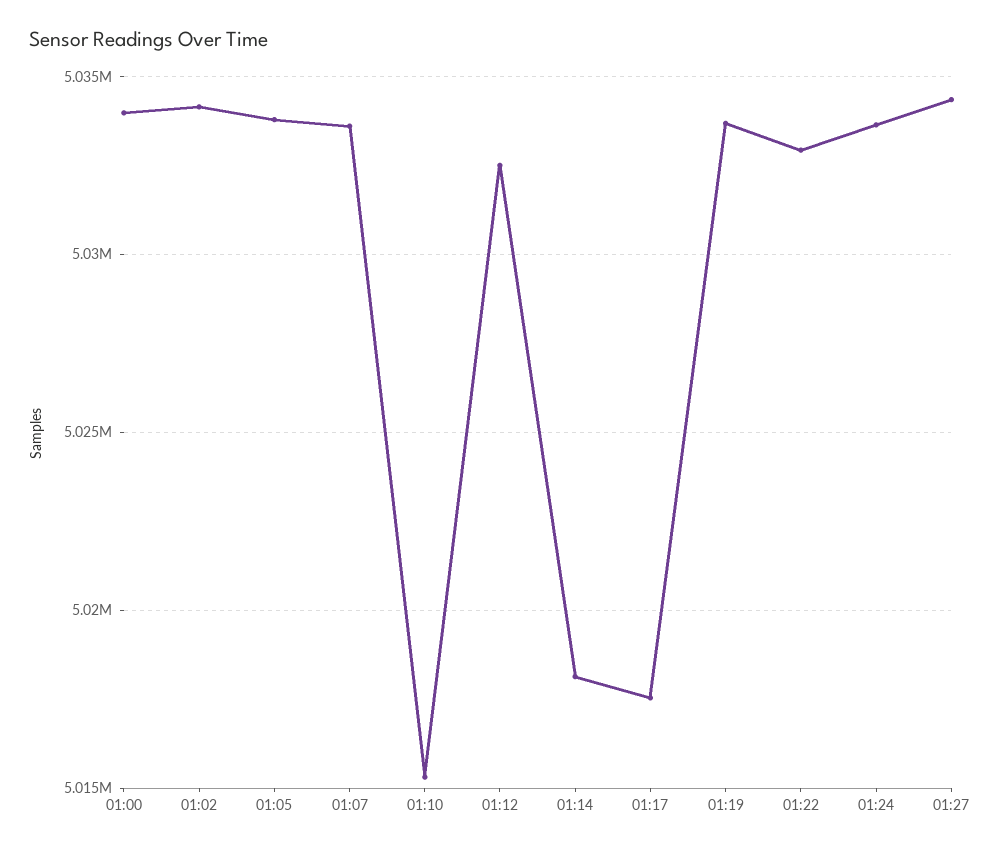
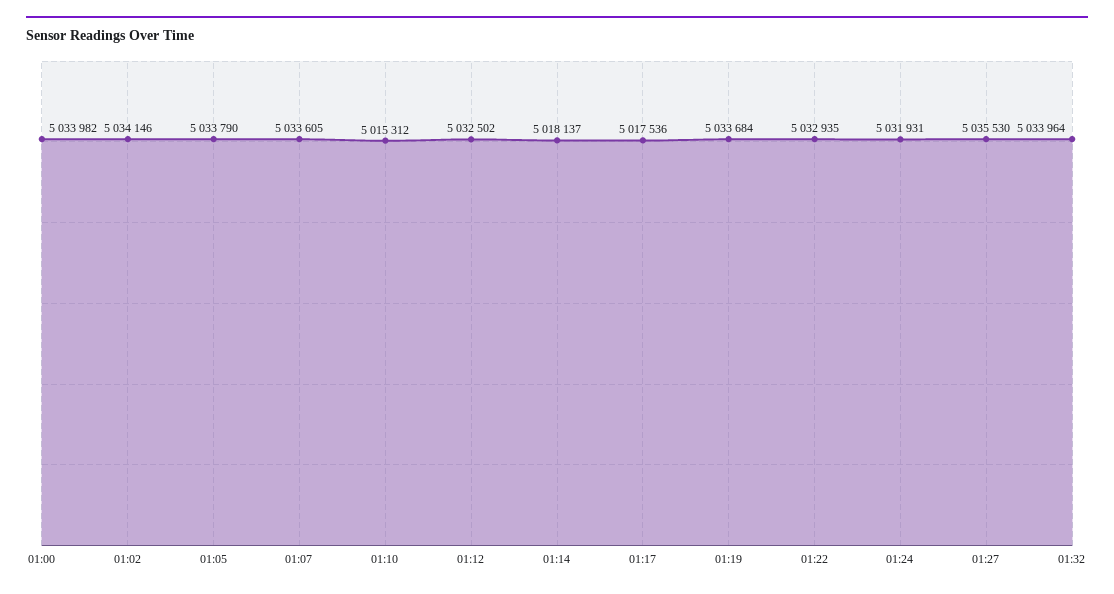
01:24: 5033500 -> 5031931
01:27: 5034500 -> 5035530
01:32: none -> 5033964

